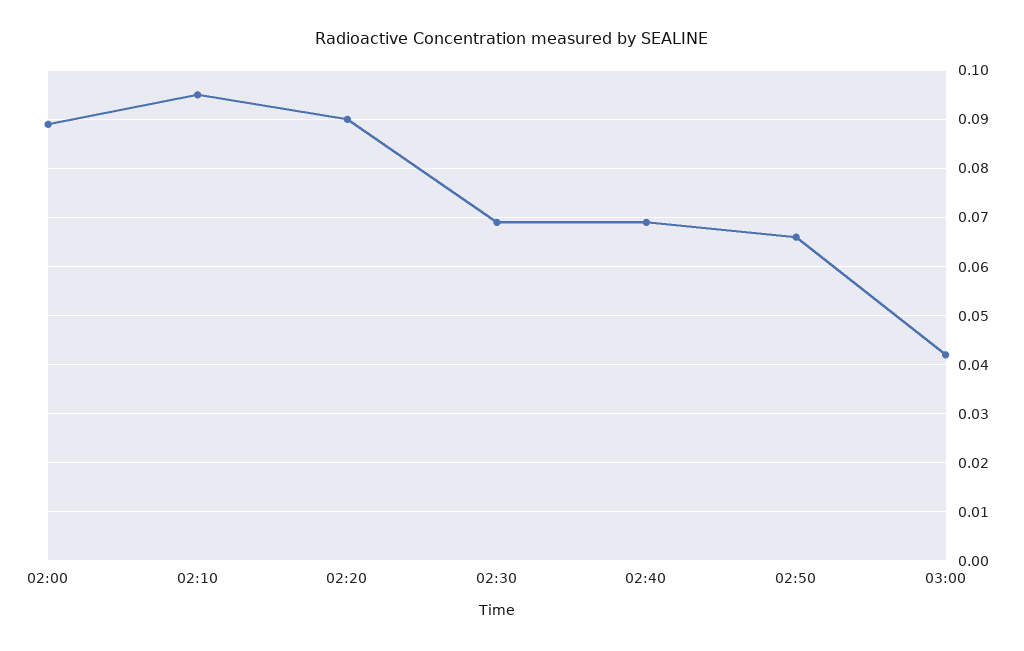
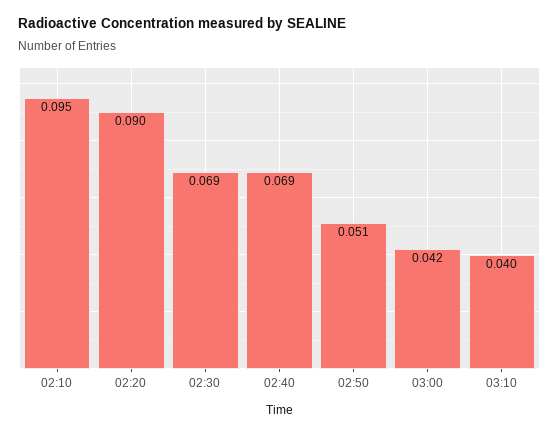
02:00: 0.09 -> none
02:50: 0.065 -> 0.051
03:10: none -> 0.04

